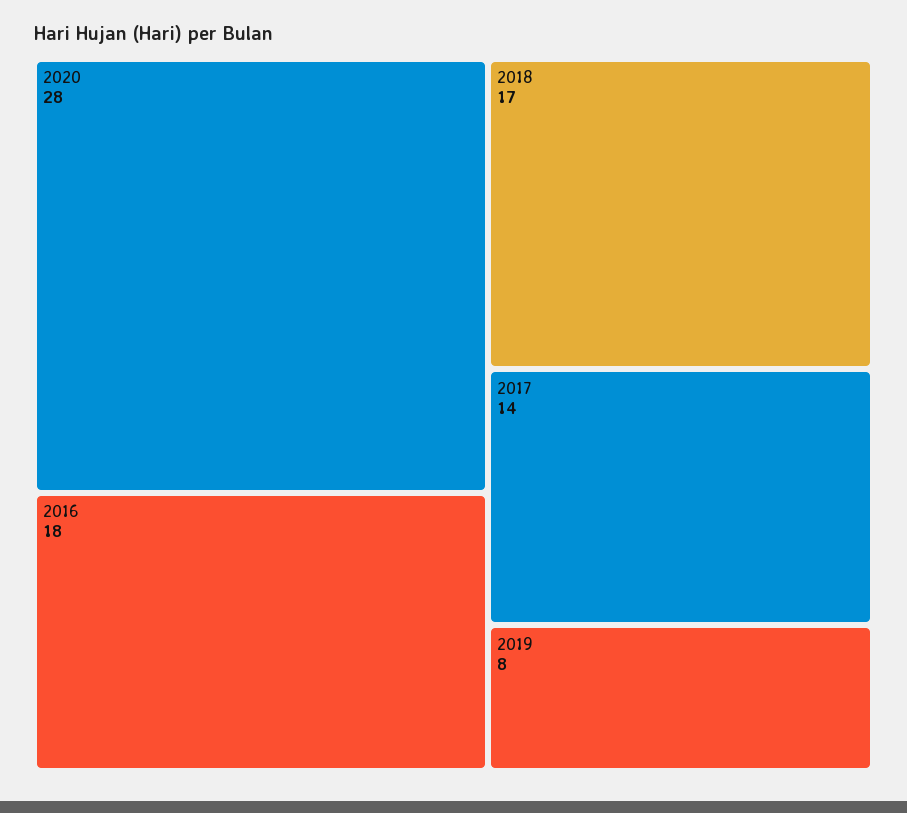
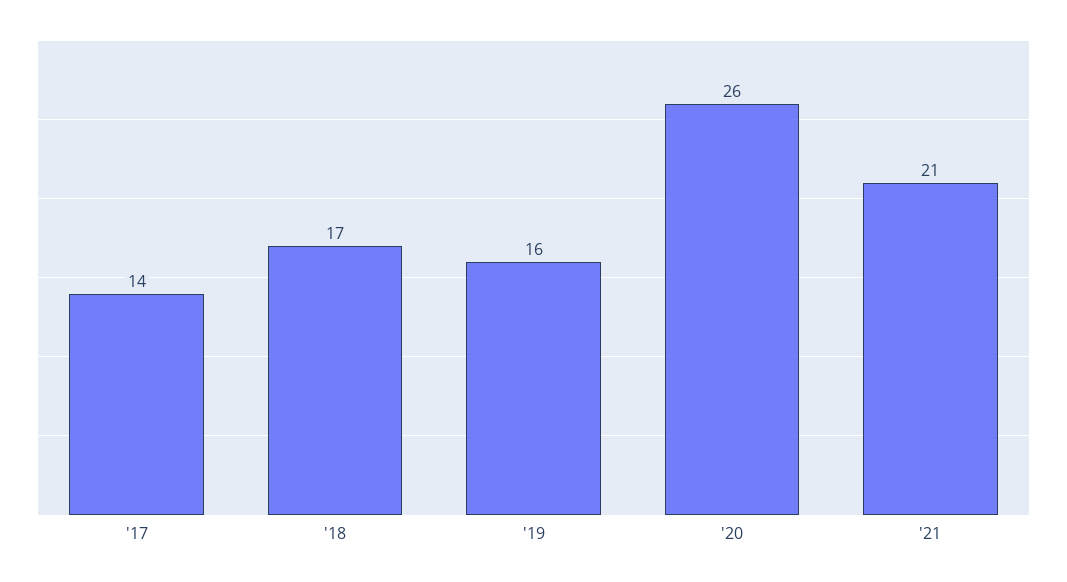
2020: 28 -> 26
2016: 18 -> none
2019: 8 -> 16
'21: none -> 21

